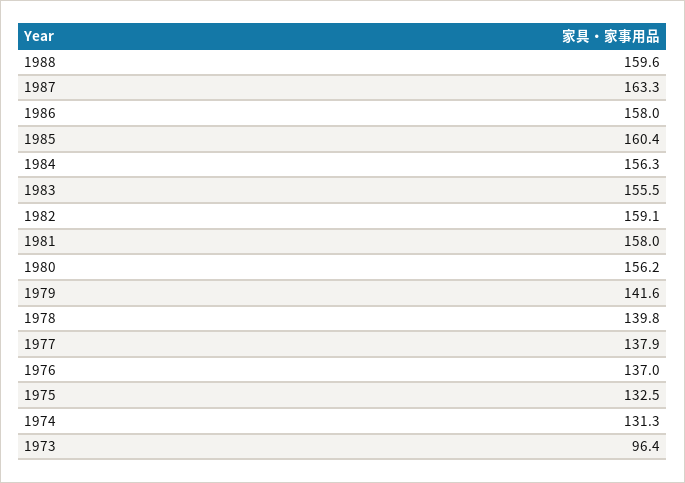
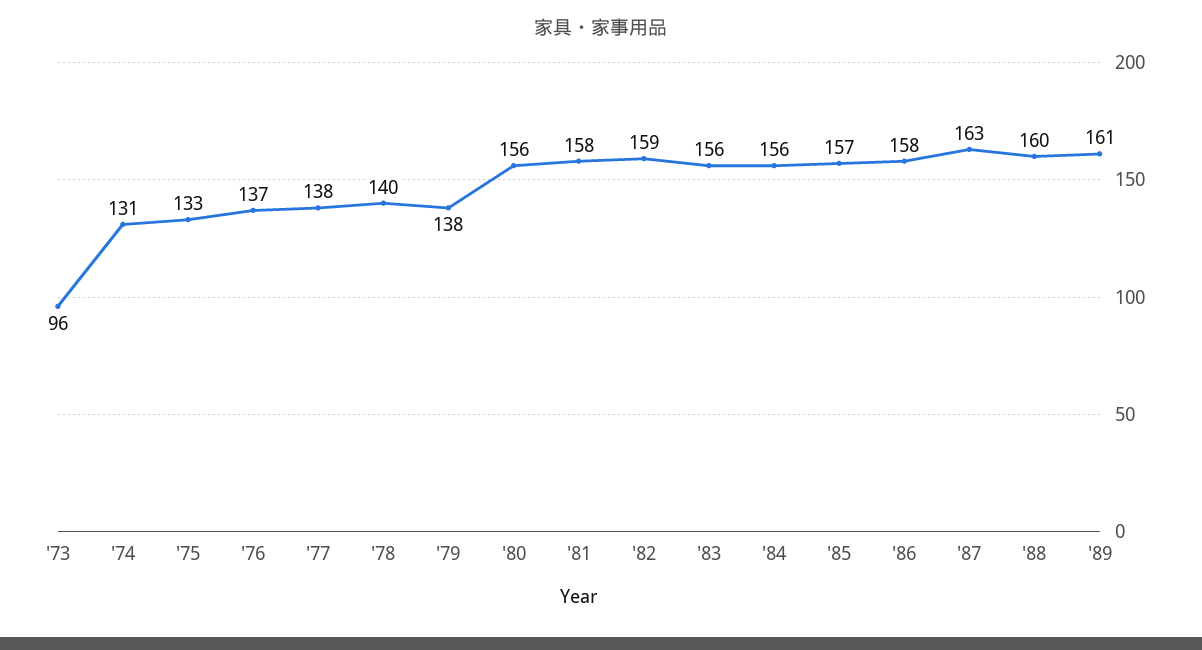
1985: 160.4 -> 157
1979: 141.6 -> 138
'89: none -> 161

